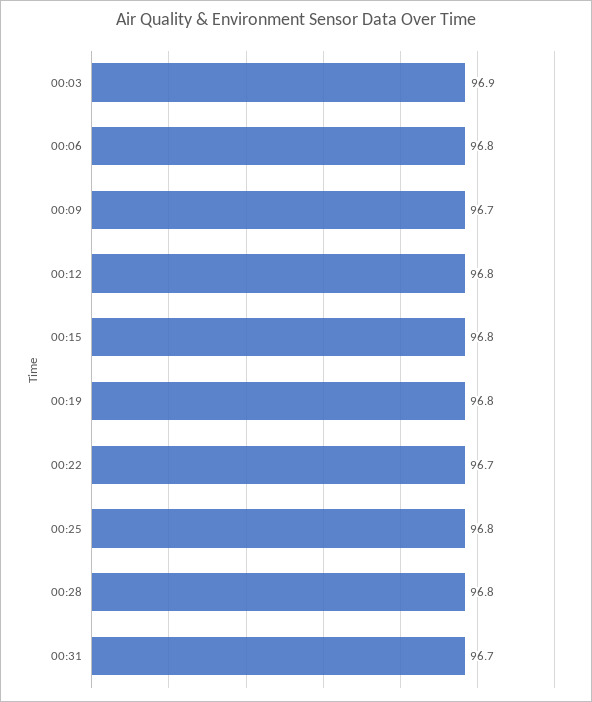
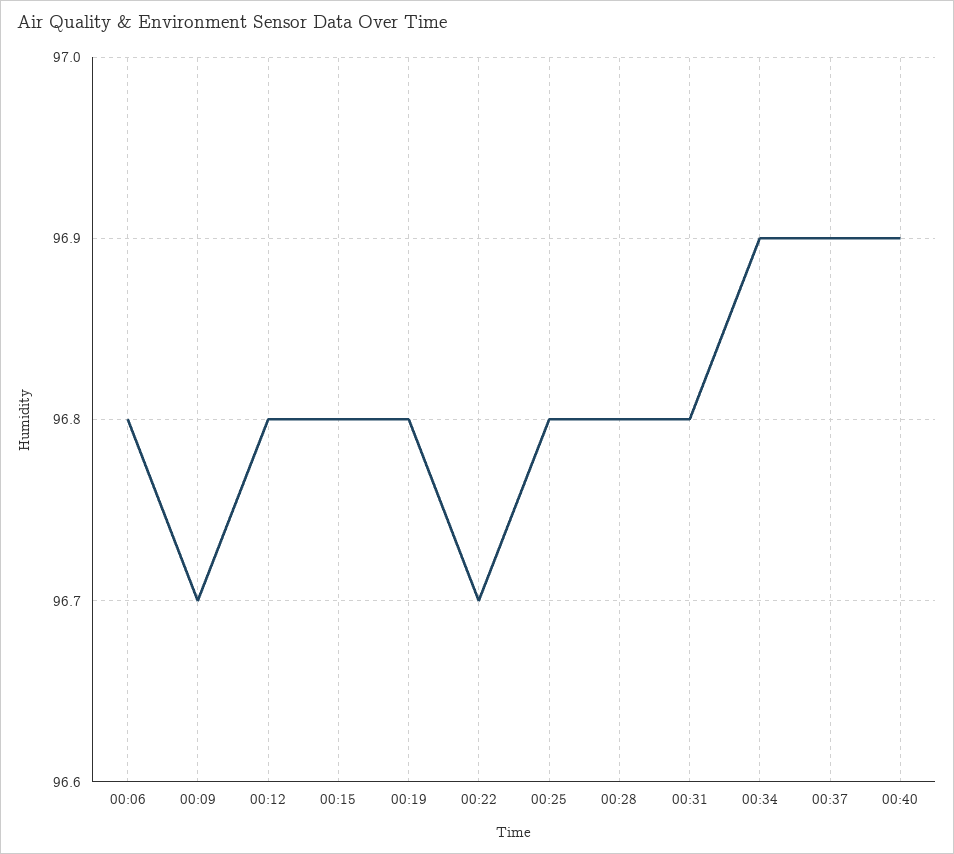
00:03: 96.9 -> none
00:31: 96.7 -> 96.8
00:34: none -> 96.9
00:37: none -> 96.9
00:40: none -> 96.9

